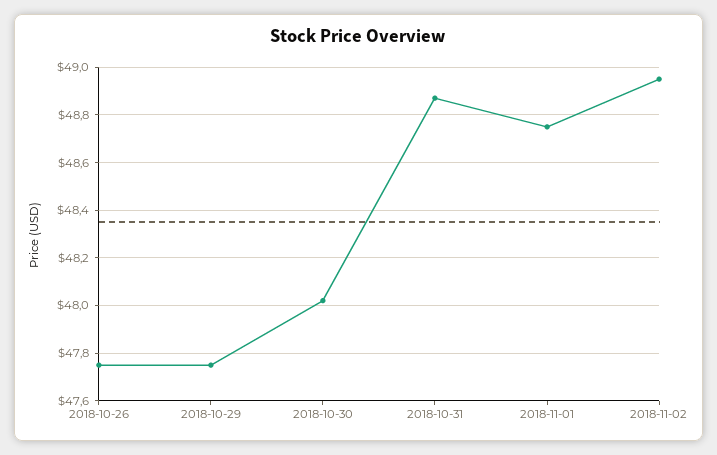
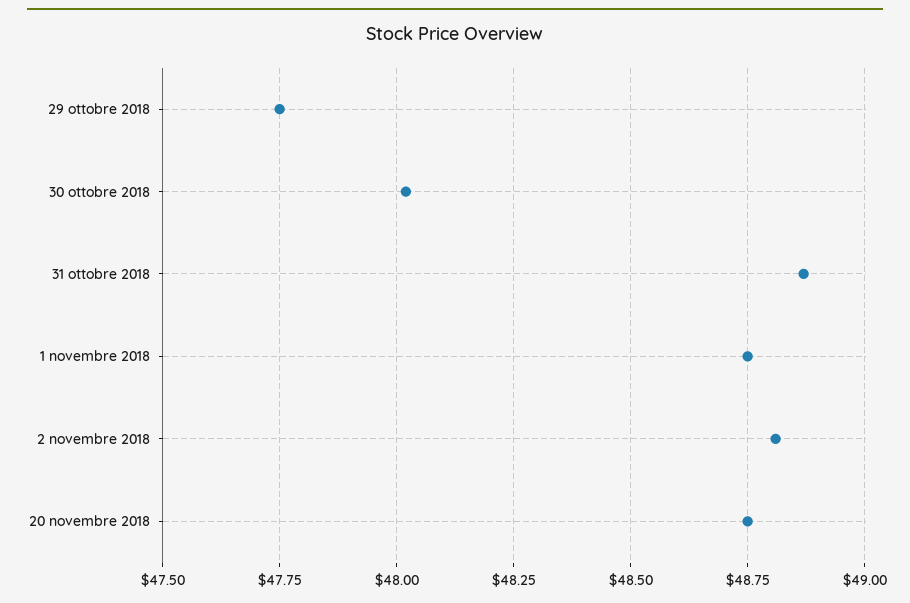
2018-10-26: 47.75 -> none
2018-11-02: 48.95 -> 48.8
20 novembre 2018: none -> 48.75

